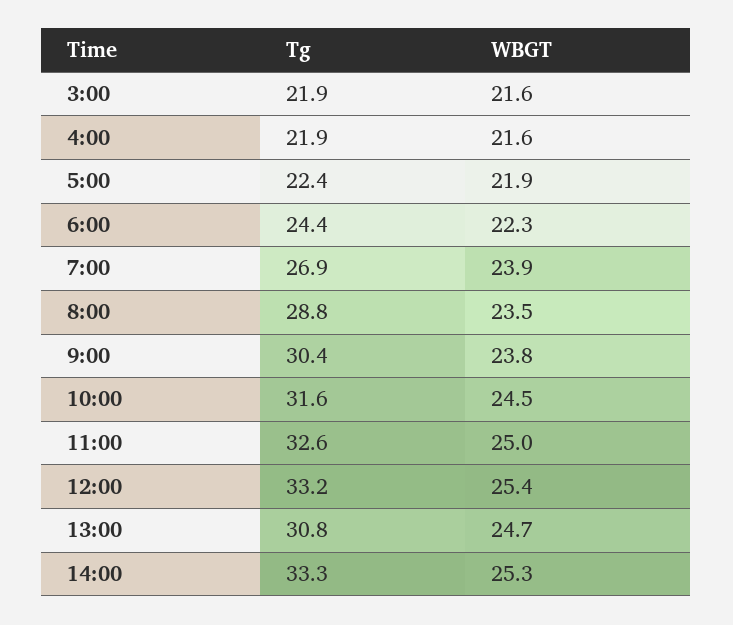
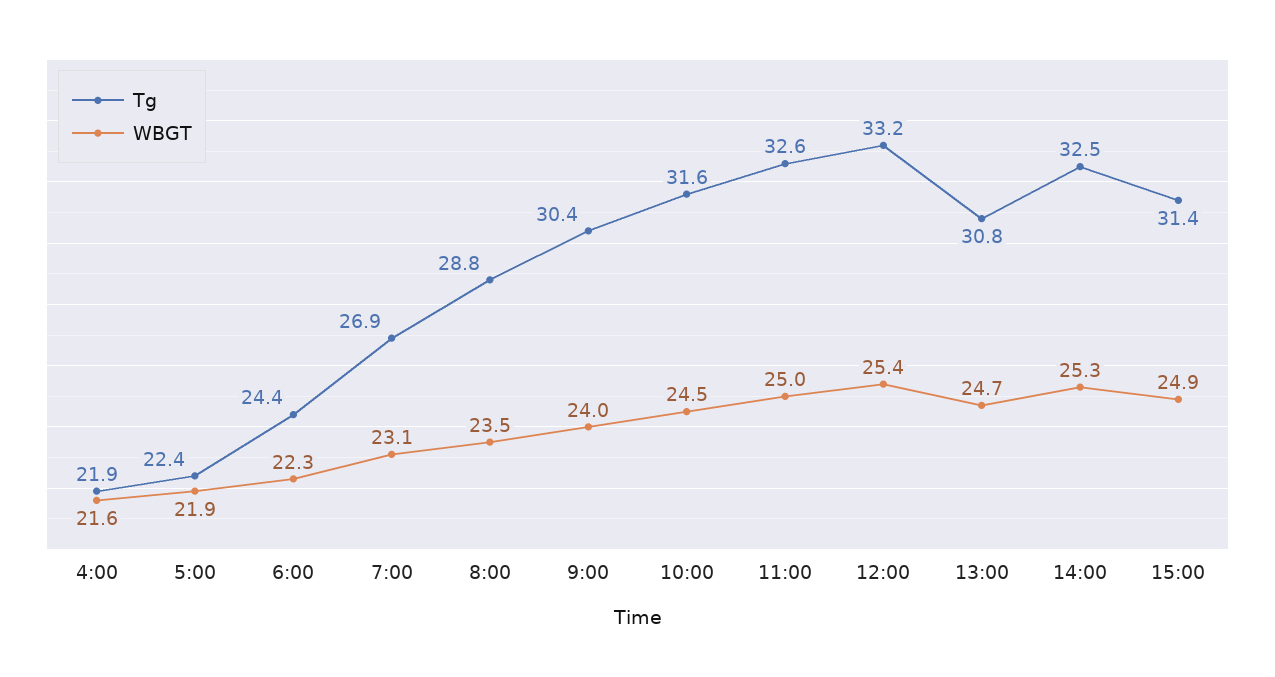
Tg, 3:00: 21.9 -> none
WBGT, 3:00: 21.6 -> none
WBGT, 7:00: 23.9 -> 23.1
WBGT, 9:00: 23.8 -> 24
Tg, 14:00: 33.3 -> 32.5
Tg, 15:00: none -> 31.4
WBGT, 15:00: none -> 24.9

